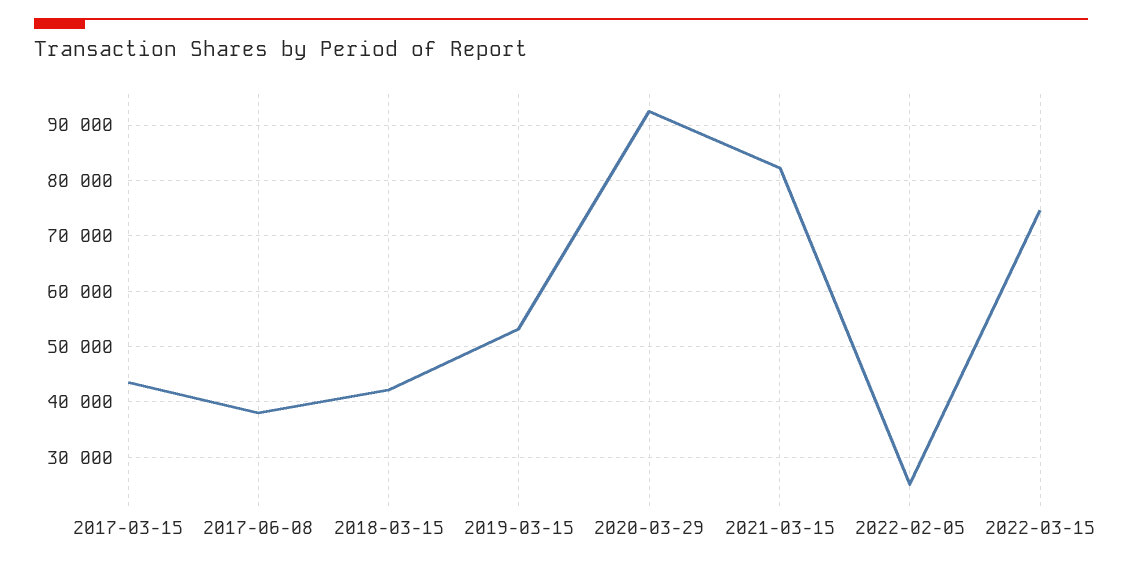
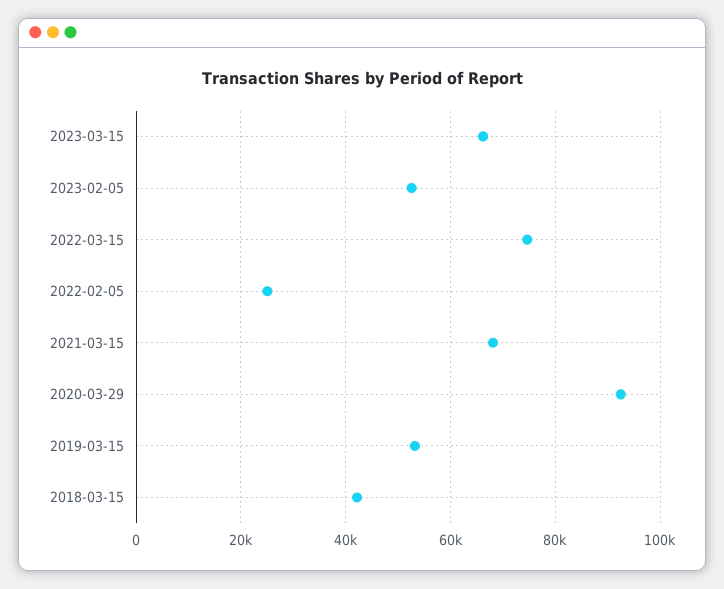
2017-03-15: 44000 -> none
2017-06-08: 38000 -> none
2021-03-15: 82000 -> 68000
2023-03-15: none -> 66000
2023-02-05: none -> 52000

